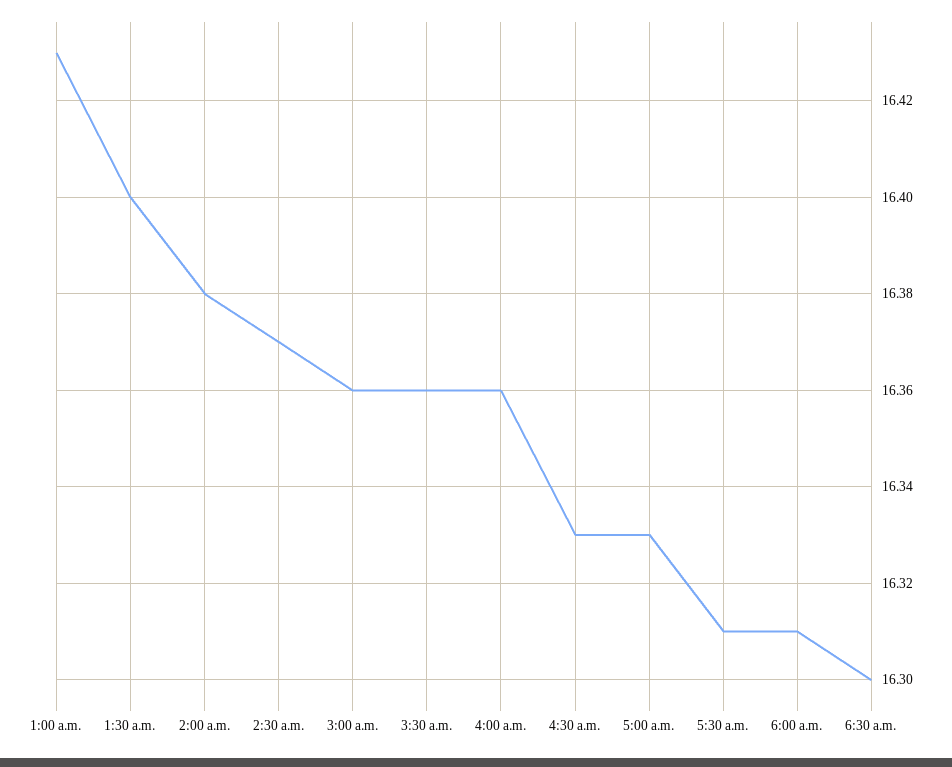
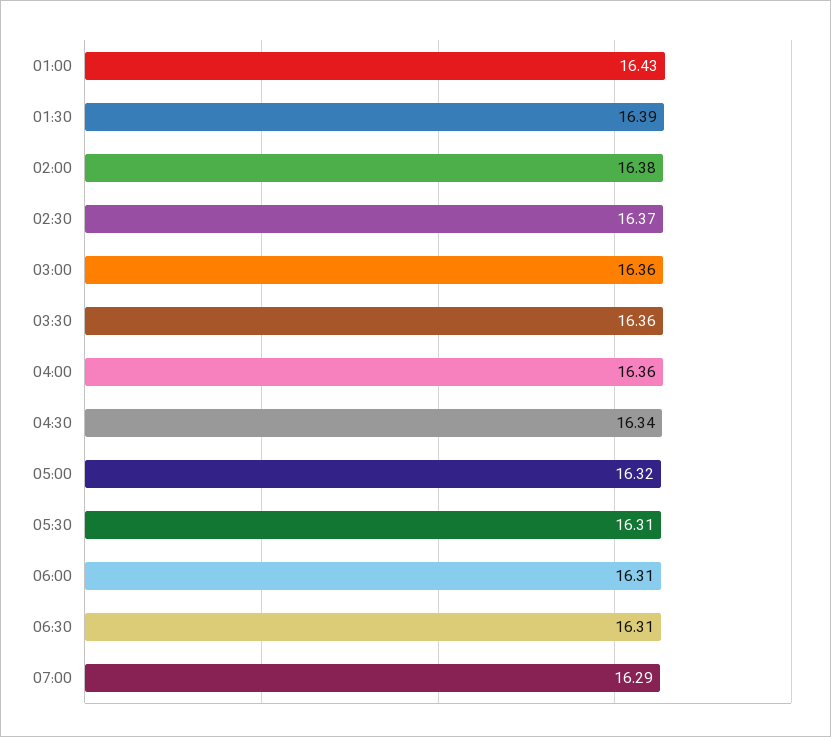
1:30 a.m.: 16.4 -> 16.39
4:30 a.m.: 16.33 -> 16.34
5:00 a.m.: 16.33 -> 16.32
6:30 a.m.: 16.3 -> 16.31
07:00: none -> 16.29

